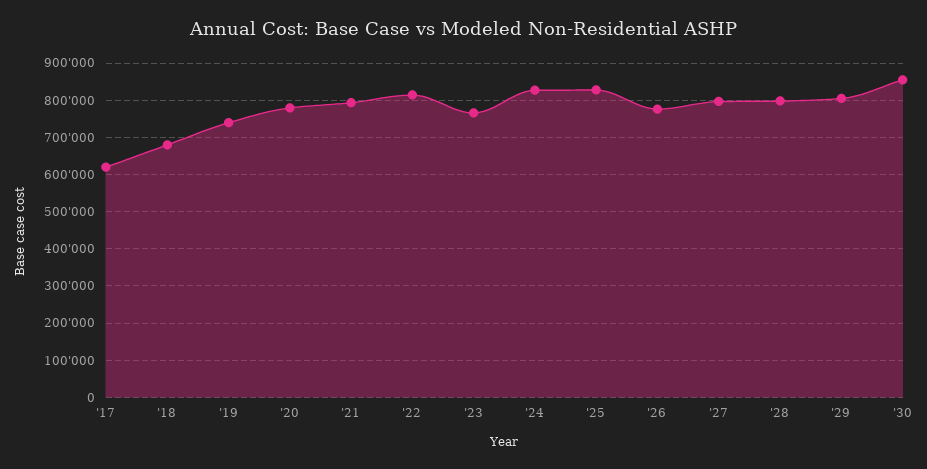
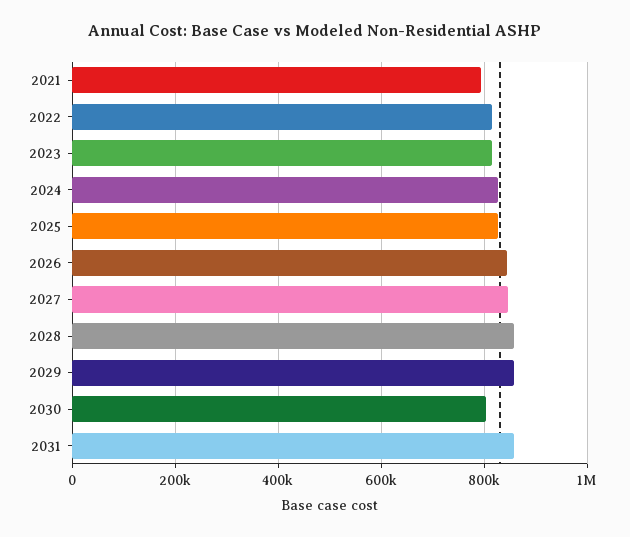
'17: 620000 -> none
'18: 680000 -> none
'19: 740000 -> none
'20: 780000 -> none
'23: 760000 -> 820000
'26: 780000 -> 840000
'27: 800000 -> 840000
'28: 800000 -> 860000
'29: 800000 -> 860000
'30: 860000 -> 800000
2031: none -> 860000

